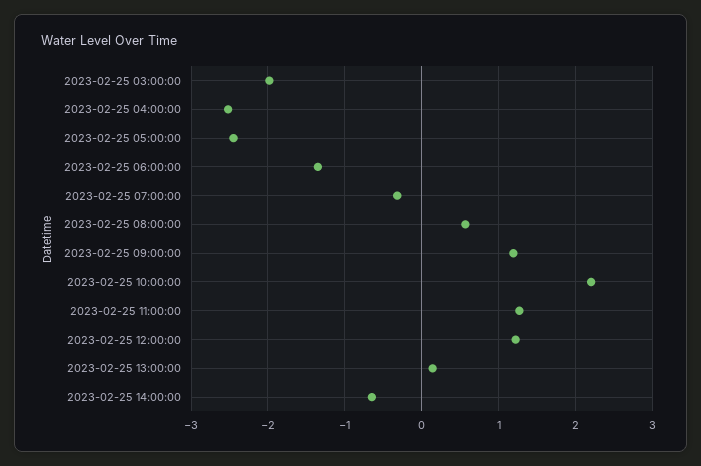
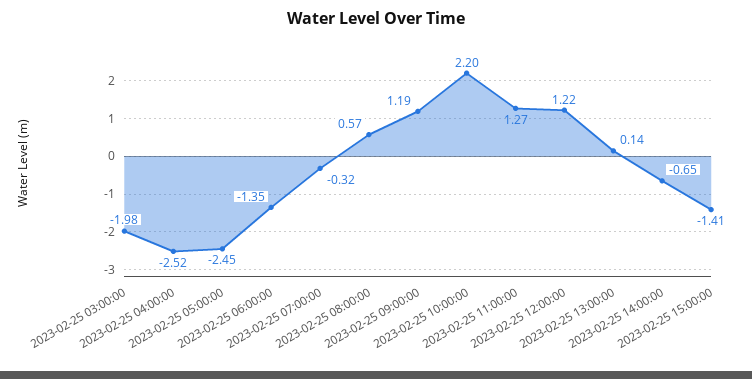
2023-02-25 15:00:00: none -> -1.41

